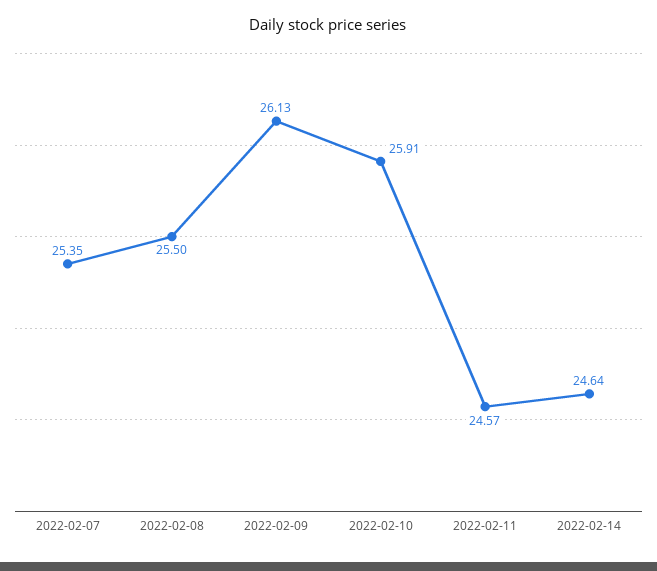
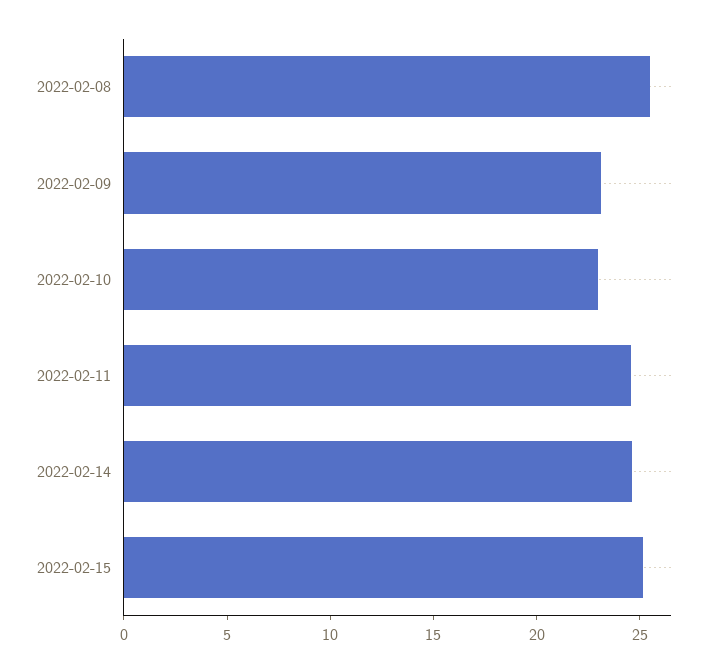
2022-02-07: 25.35 -> none
2022-02-09: 26.13 -> 23
2022-02-10: 25.91 -> 23
2022-02-15: none -> 25

